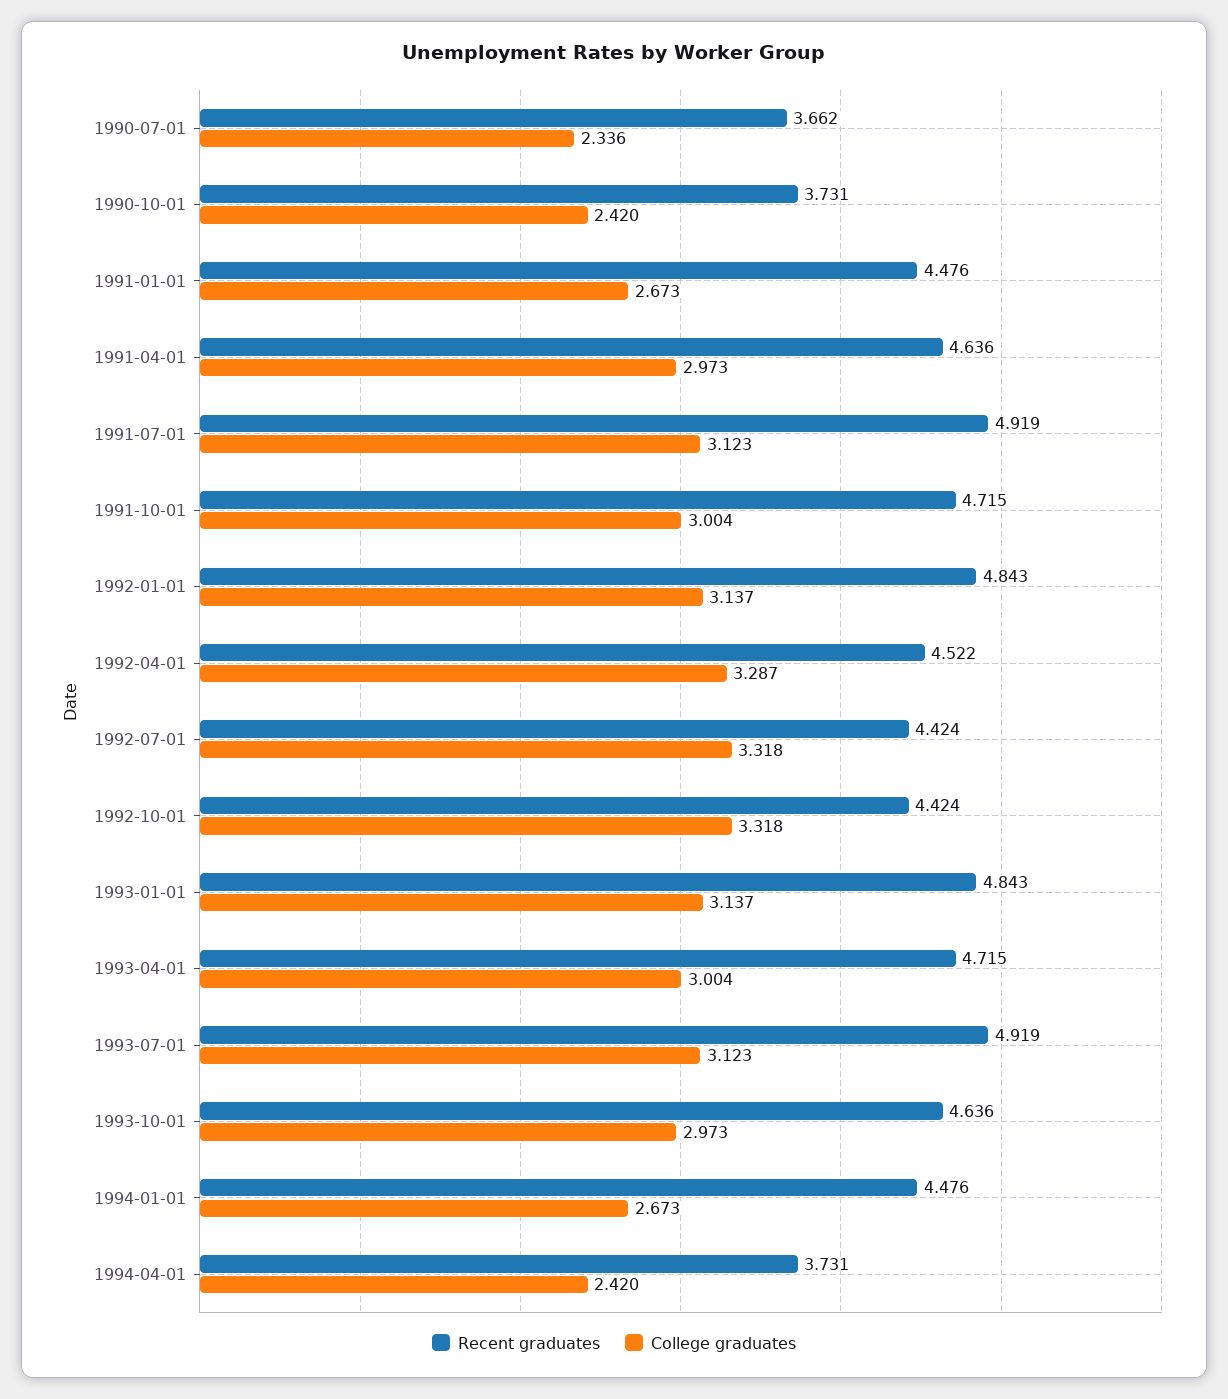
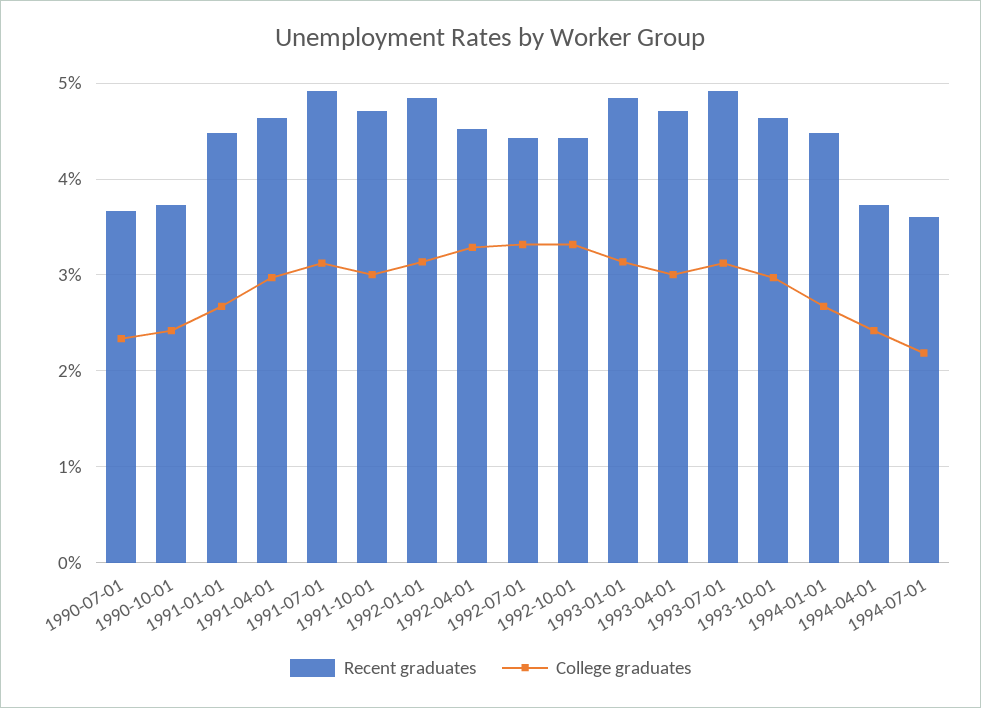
Recent graduates, 1994-07-01: none -> 3.6
College graduates, 1994-07-01: none -> 2.2

